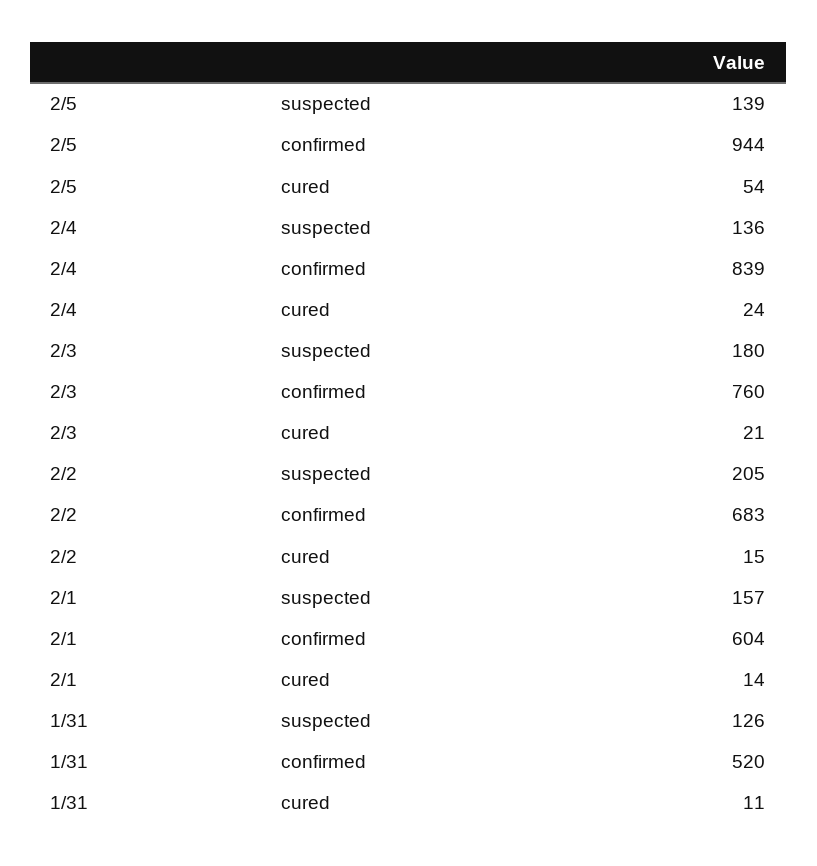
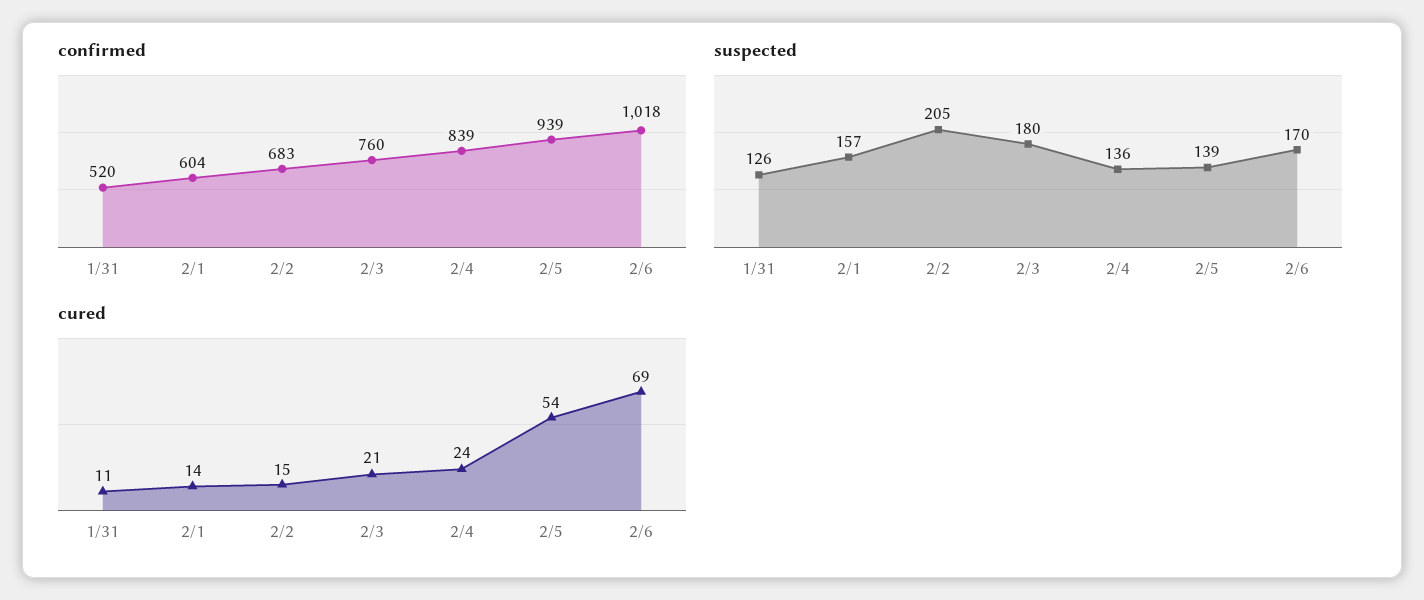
confirmed, 2/5: 944 -> 939
confirmed, 2/6: none -> 1018
suspected, 2/6: none -> 170
cured, 2/6: none -> 69

